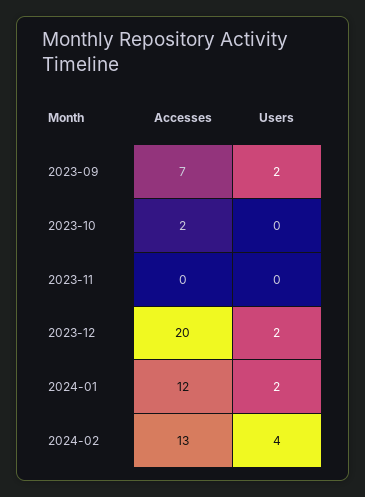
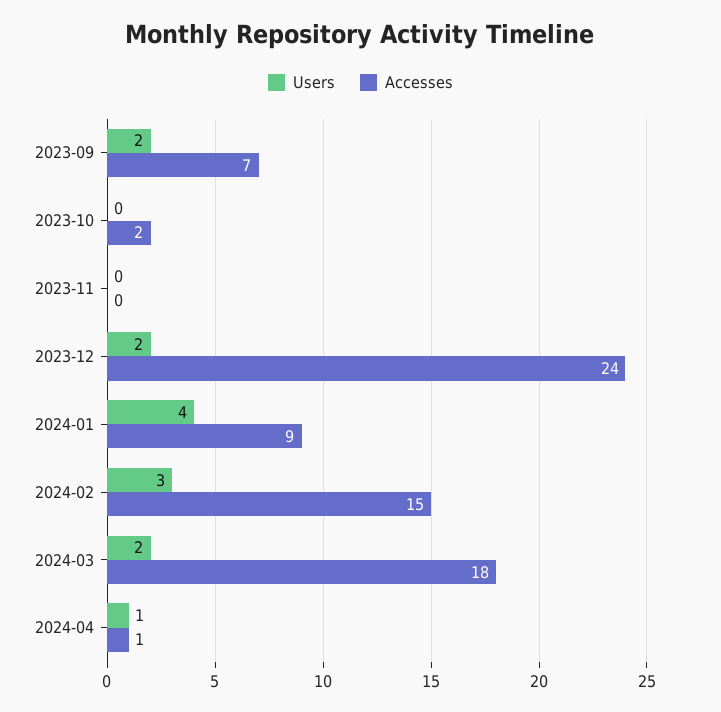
Accesses, 2023-12: 20 -> 24
Accesses, 2024-01: 12 -> 9
Users, 2024-01: 2 -> 4
Accesses, 2024-02: 13 -> 15
Users, 2024-02: 4 -> 3
Users, 2024-03: none -> 2
Accesses, 2024-03: none -> 18
Users, 2024-04: none -> 1
Accesses, 2024-04: none -> 1

